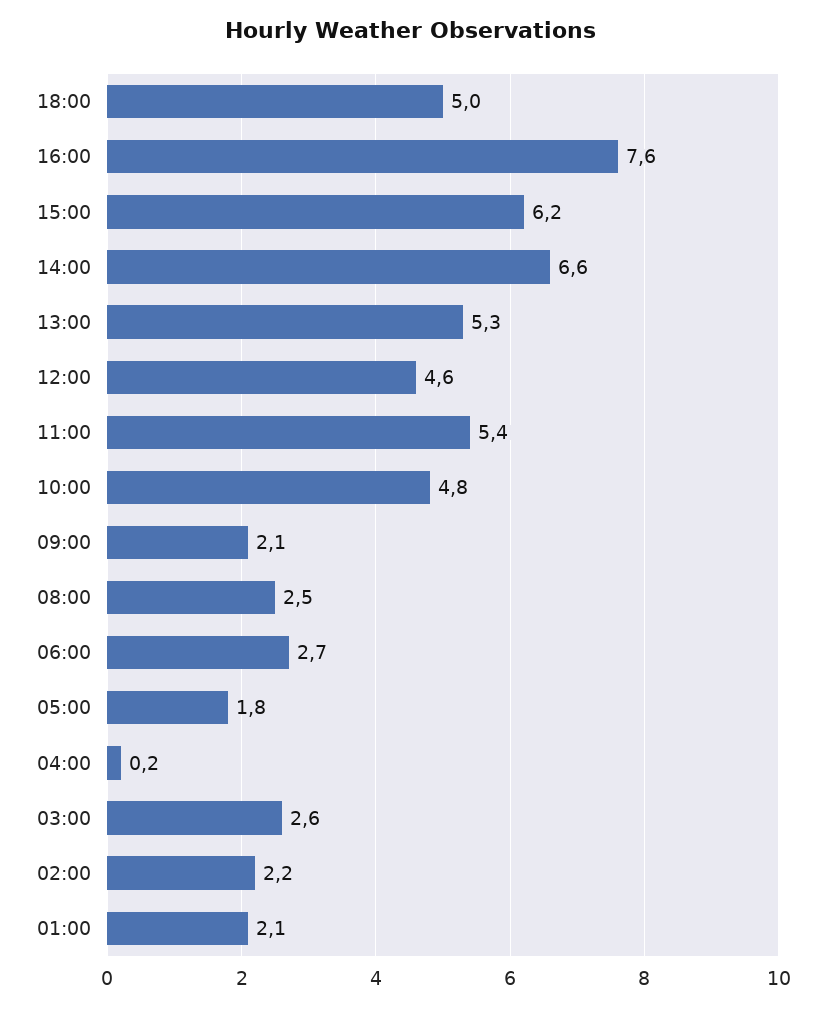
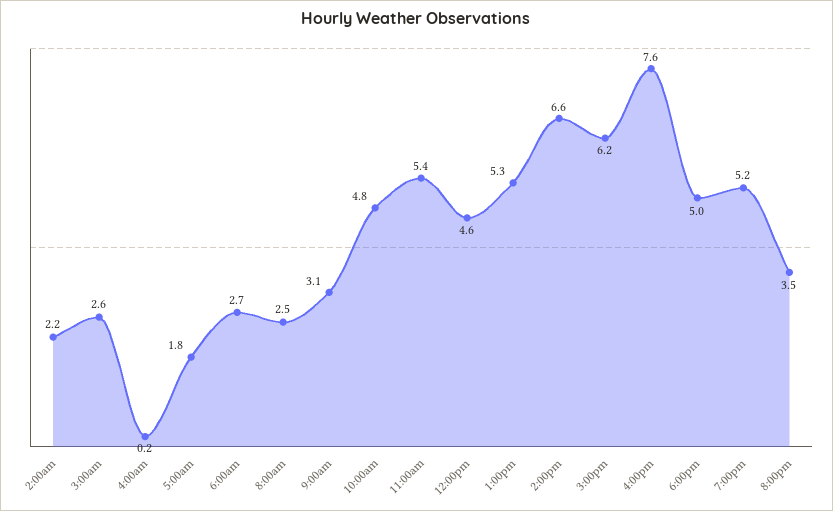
09:00: 2.1 -> 3.1
01:00: 2.1 -> none
7:00pm: none -> 5.2
8:00pm: none -> 3.5

